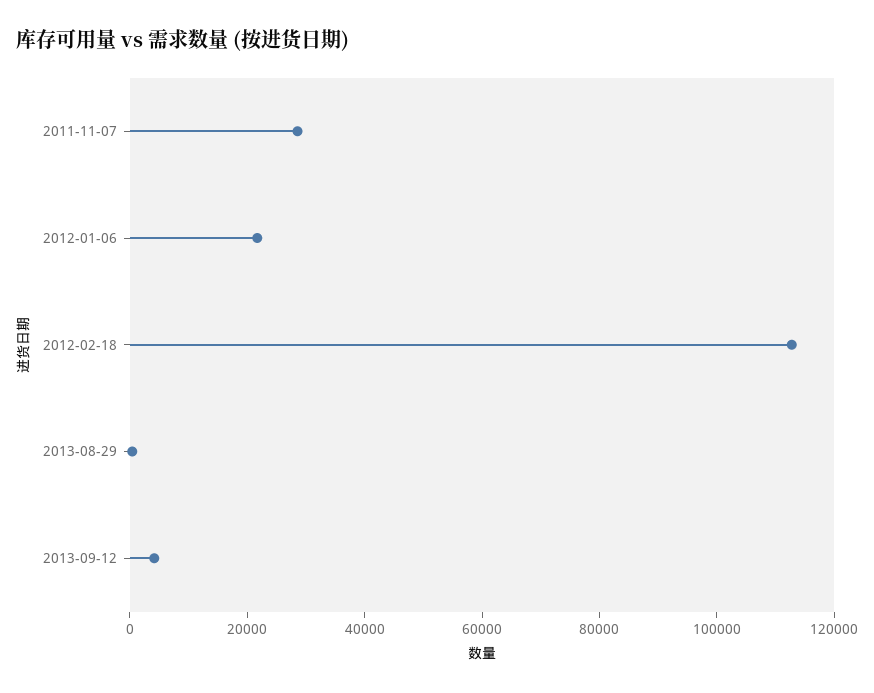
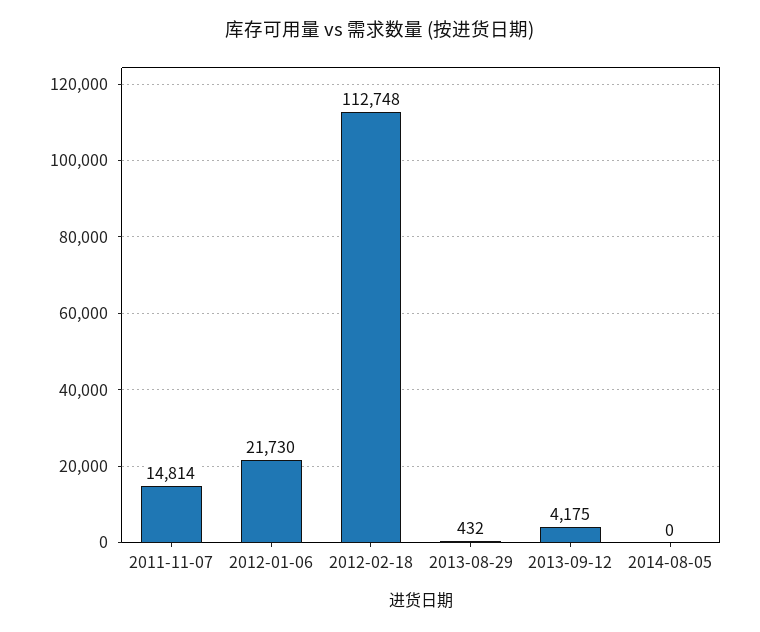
2011-11-07: 30000 -> 14814
2014-08-05: none -> 0

